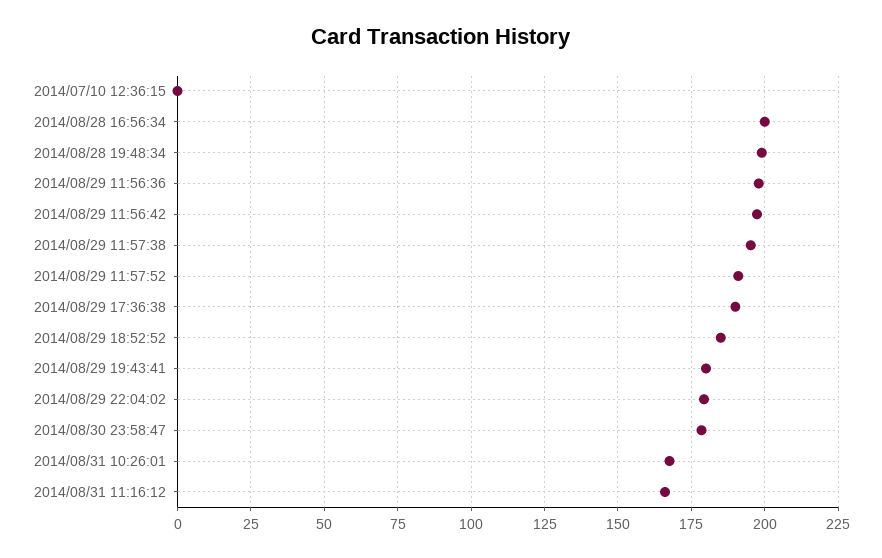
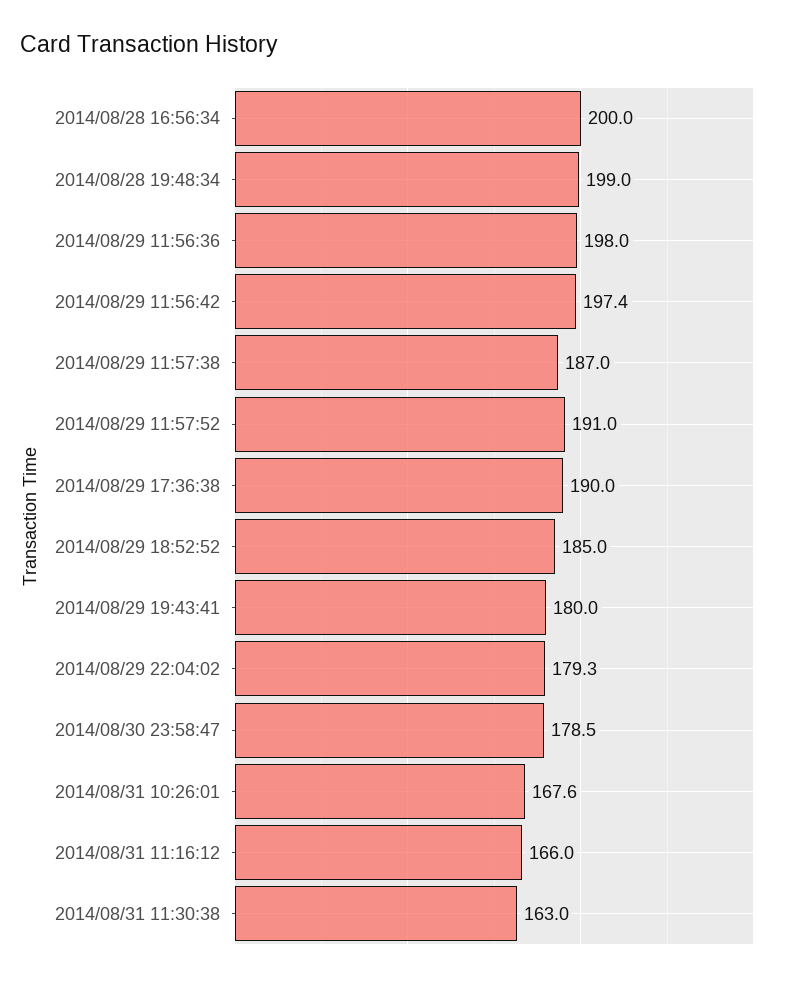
2014/07/10 12:36:15: 0 -> none
2014/08/29 11:57:38: 195 -> 187
2014/08/31 11:30:38: none -> 163

